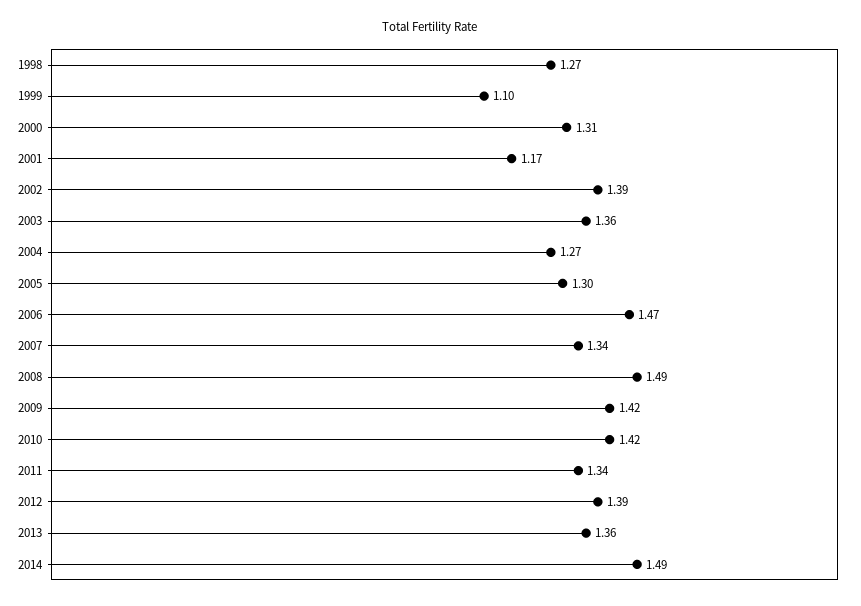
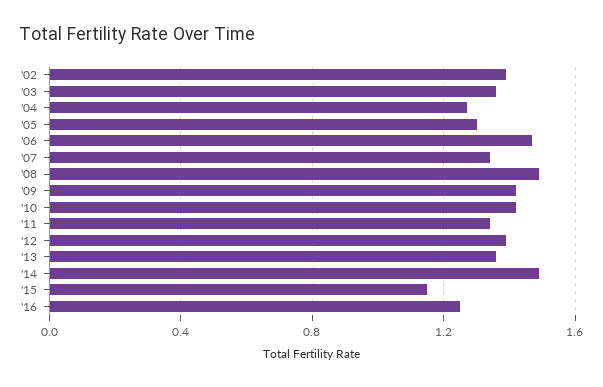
1998: 1.27 -> none
1999: 1.1 -> none
2000: 1.31 -> none
2001: 1.17 -> none
'15: none -> 1.15
'16: none -> 1.25

